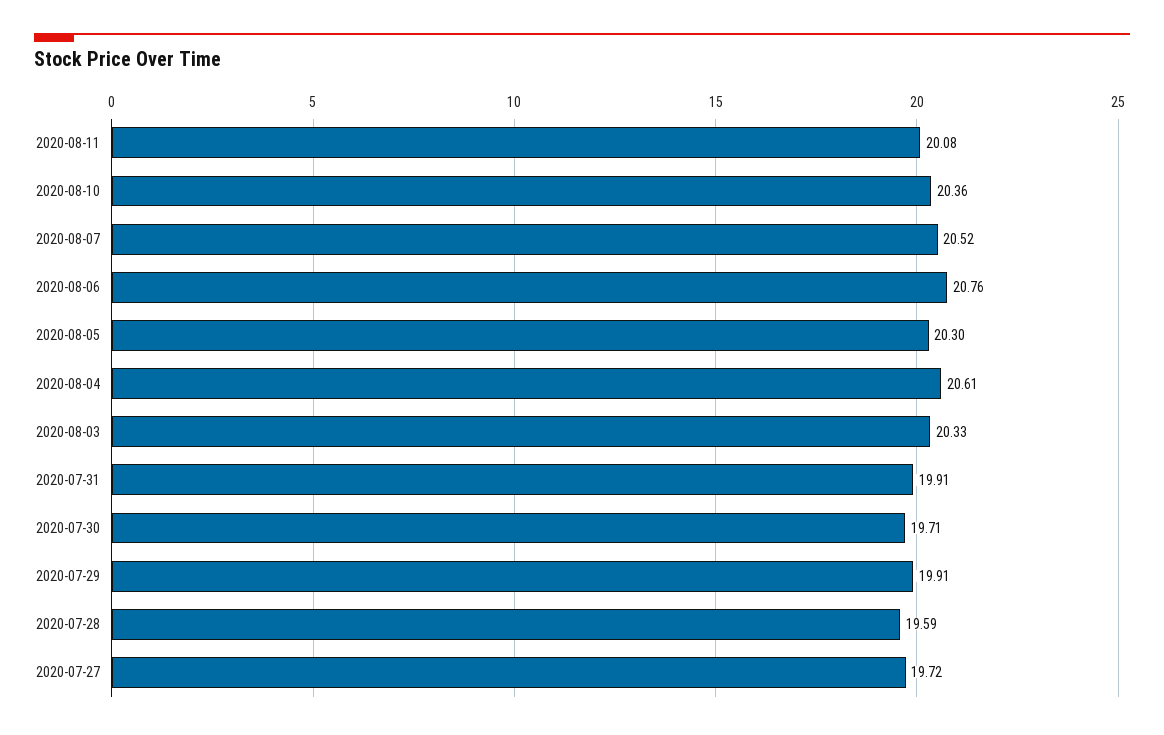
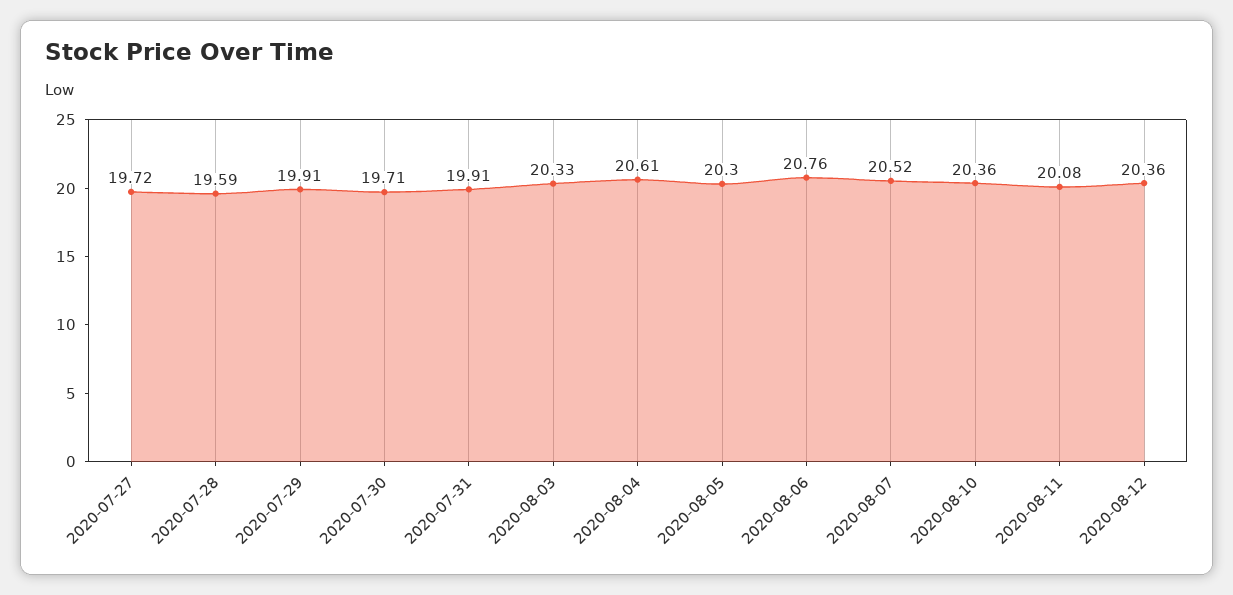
2020-08-12: none -> 20.36

